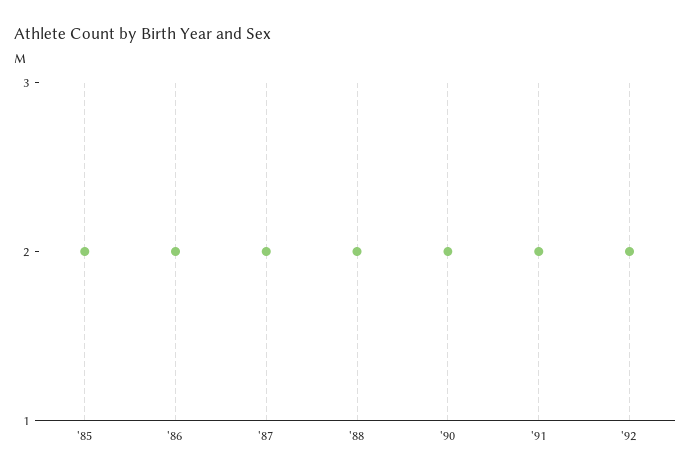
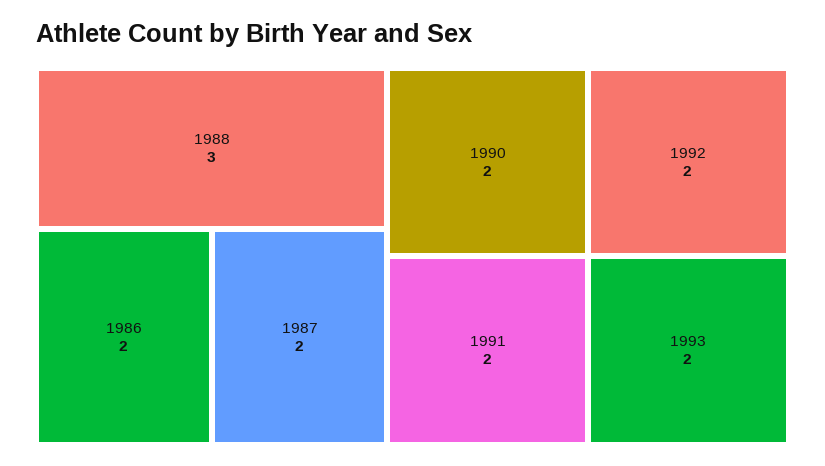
'85: 2 -> none
'88: 2 -> 3
1993: none -> 2

